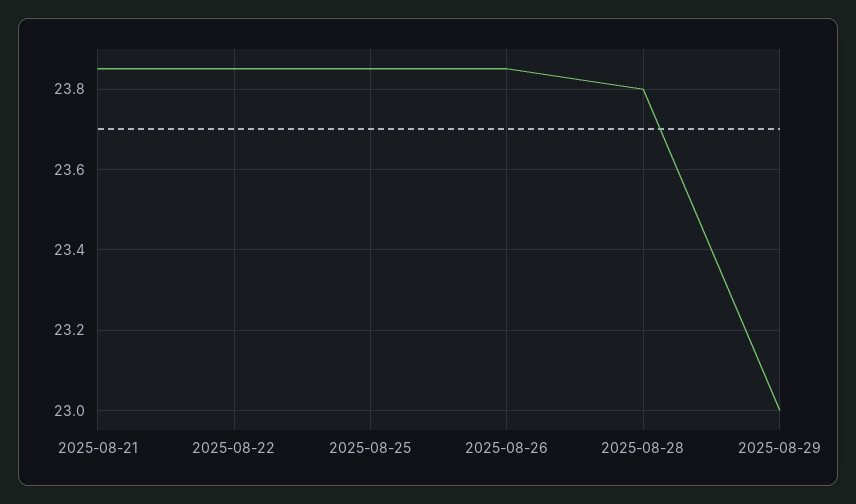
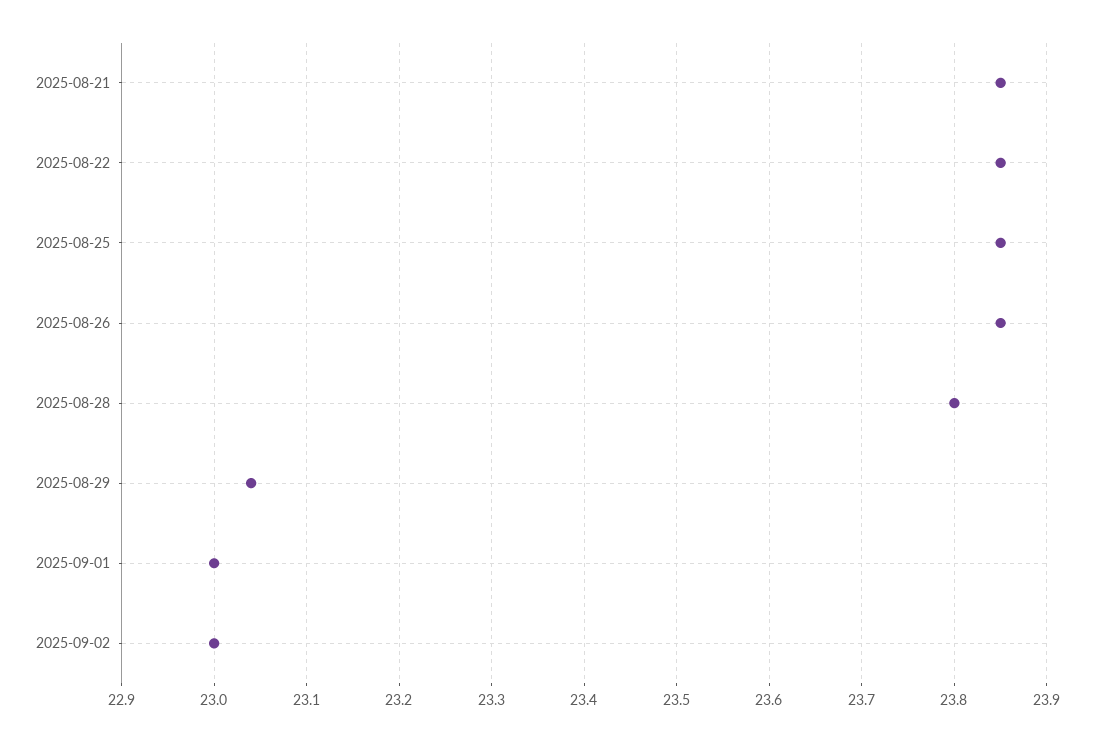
2025-08-29: 23 -> 23.04
2025-09-01: none -> 23
2025-09-02: none -> 23

